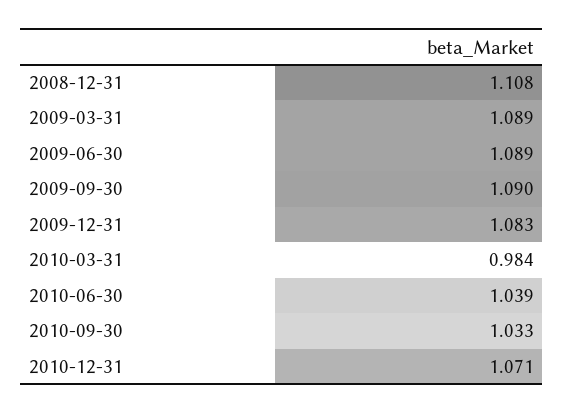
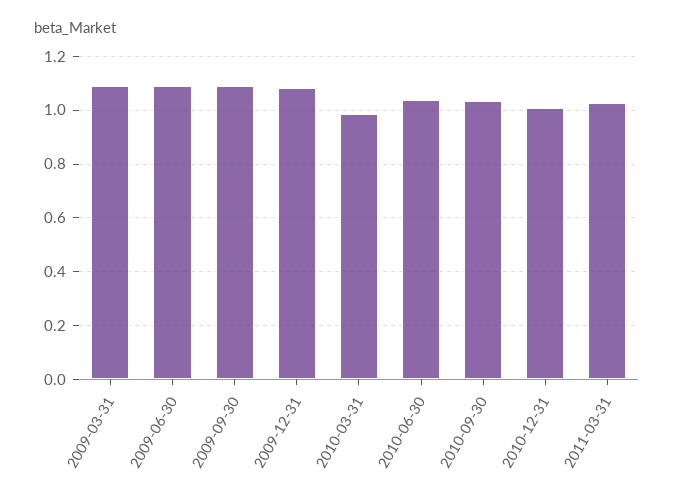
2008-12-31: 1.108 -> none
2010-12-31: 1.071 -> 1
2011-03-31: none -> 1.025

